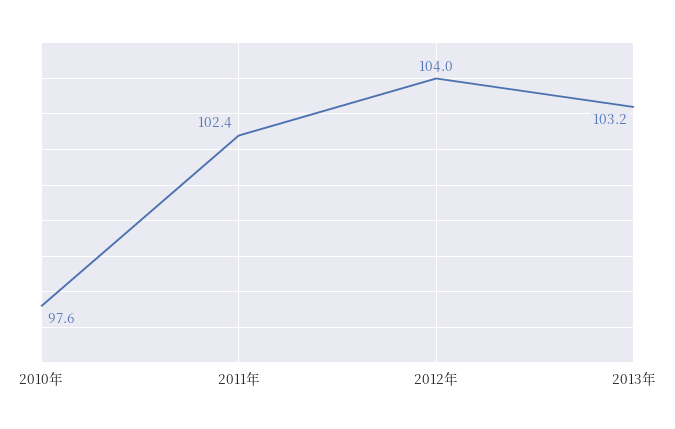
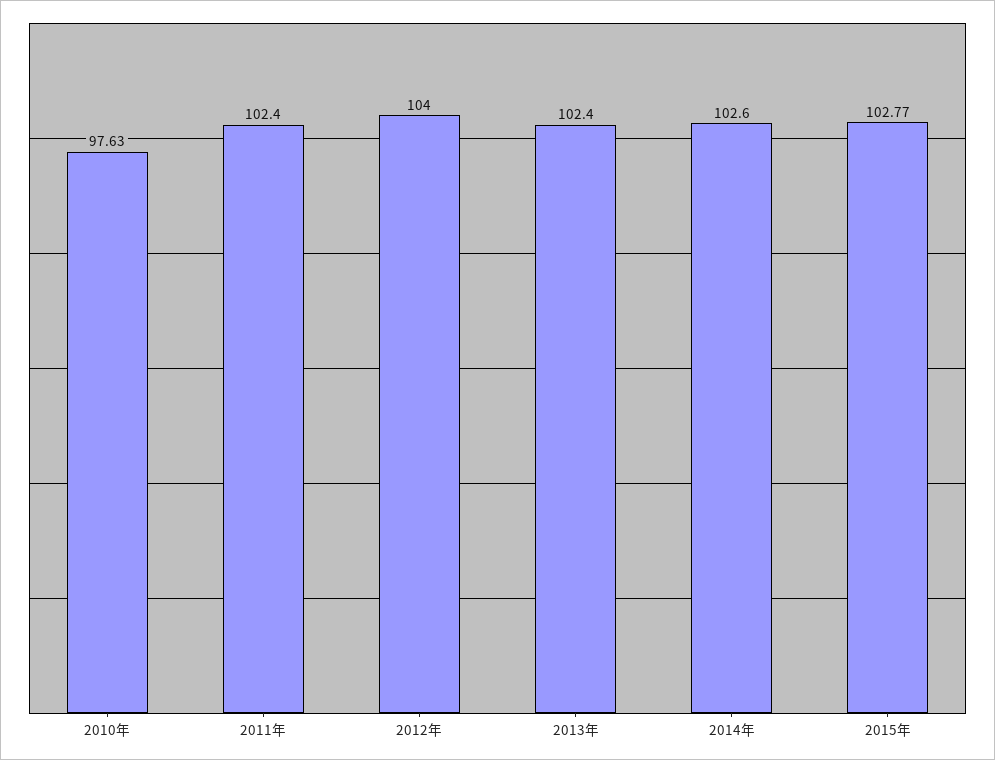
2013年: 103.2 -> 102.4
2014年: none -> 102.6
2015年: none -> 102.77

